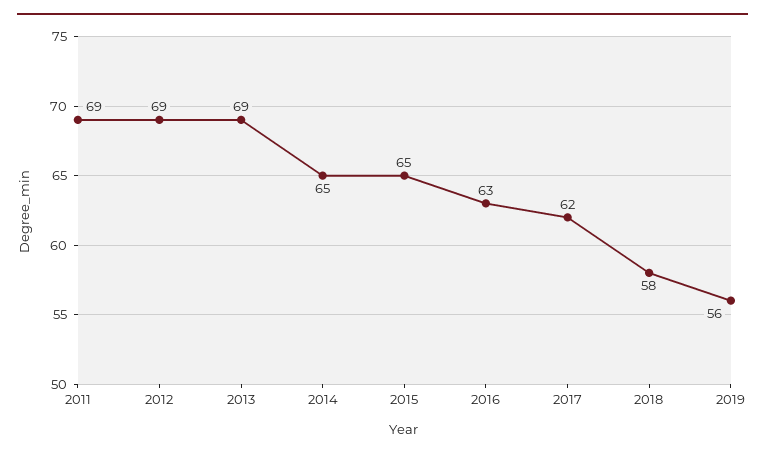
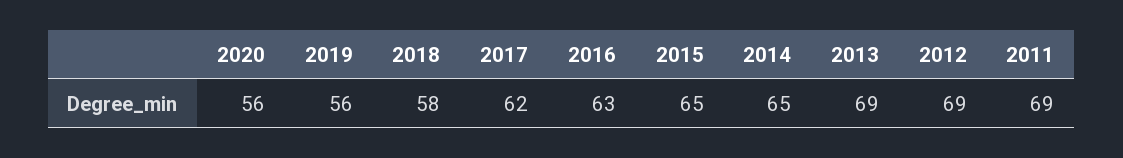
2020: none -> 56

